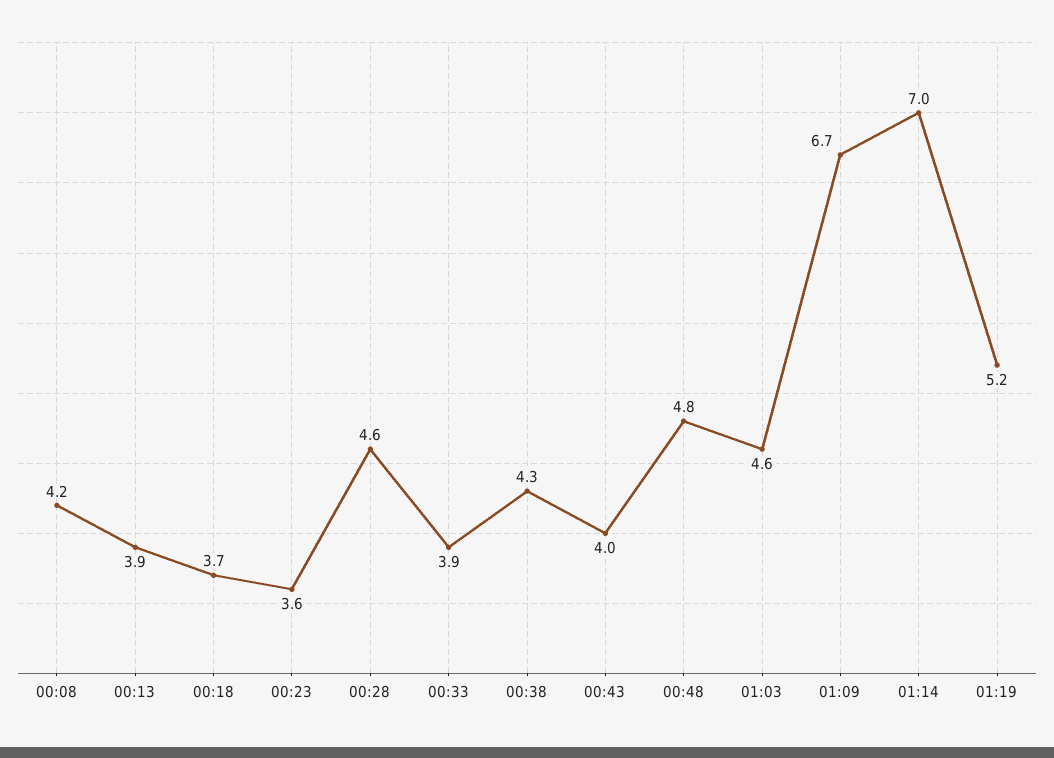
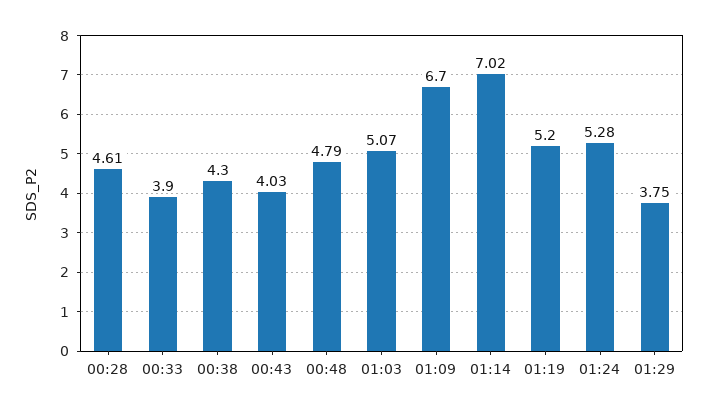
00:08: 4.2 -> none
00:13: 3.9 -> none
00:18: 3.7 -> none
00:23: 3.6 -> none
01:03: 4.6 -> 5.07
01:24: none -> 5.28
01:29: none -> 3.75

